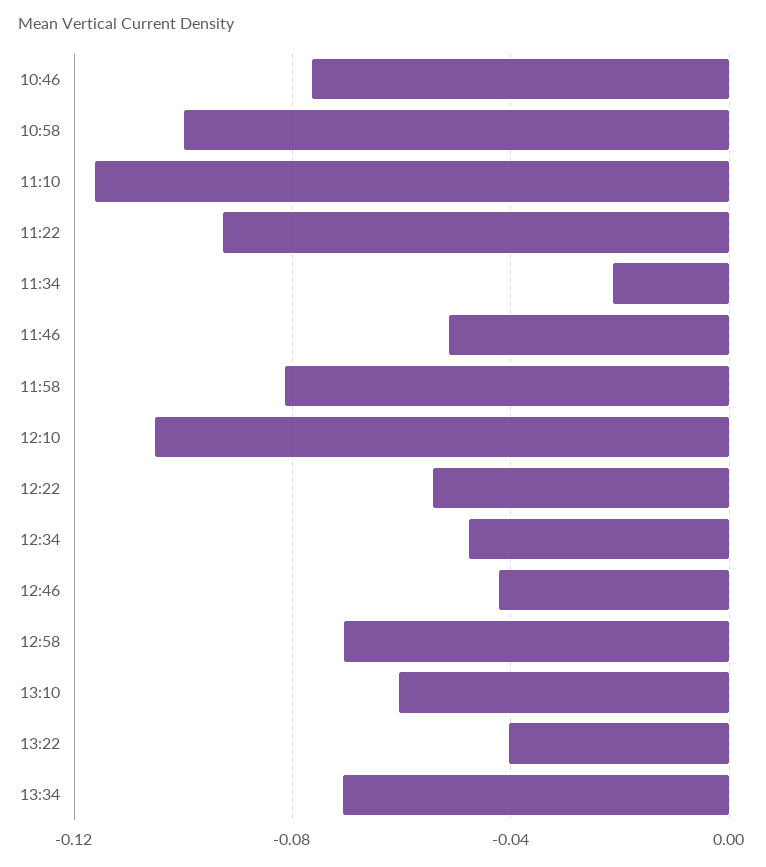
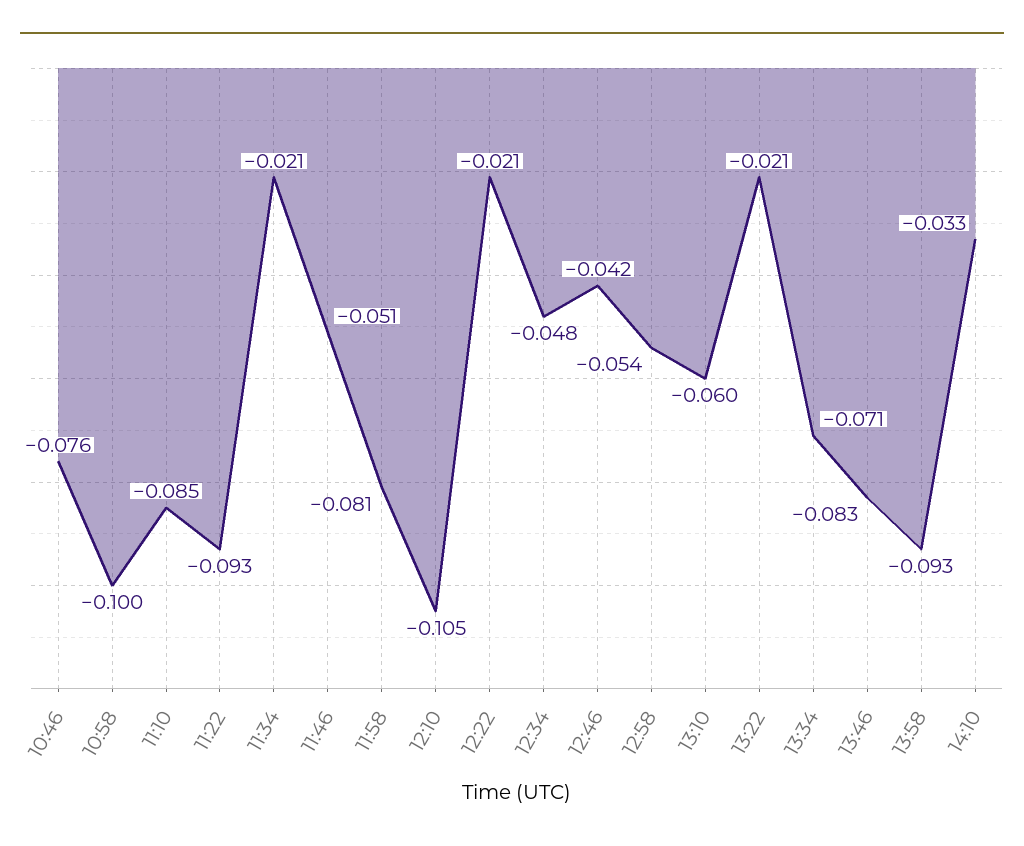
11:10: -0.115 -> -0.085
12:22: -0.055 -> -0.021
12:58: -0.07 -> -0.054
13:22: -0.04 -> -0.021
13:46: none -> -0.083
13:58: none -> -0.093
14:10: none -> -0.033

